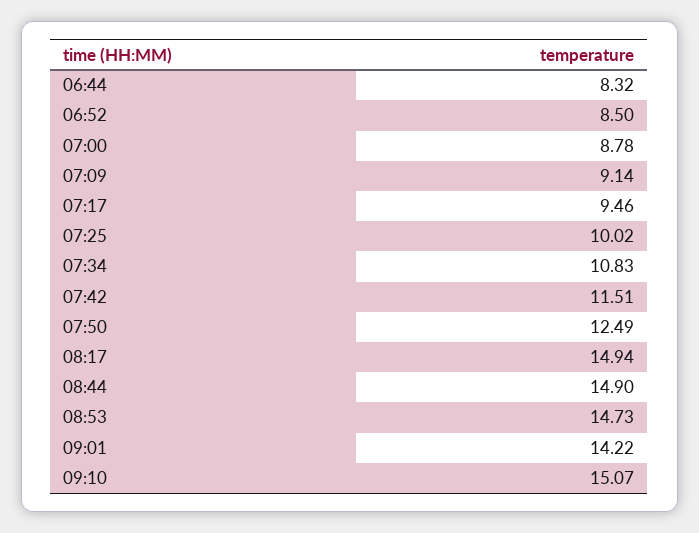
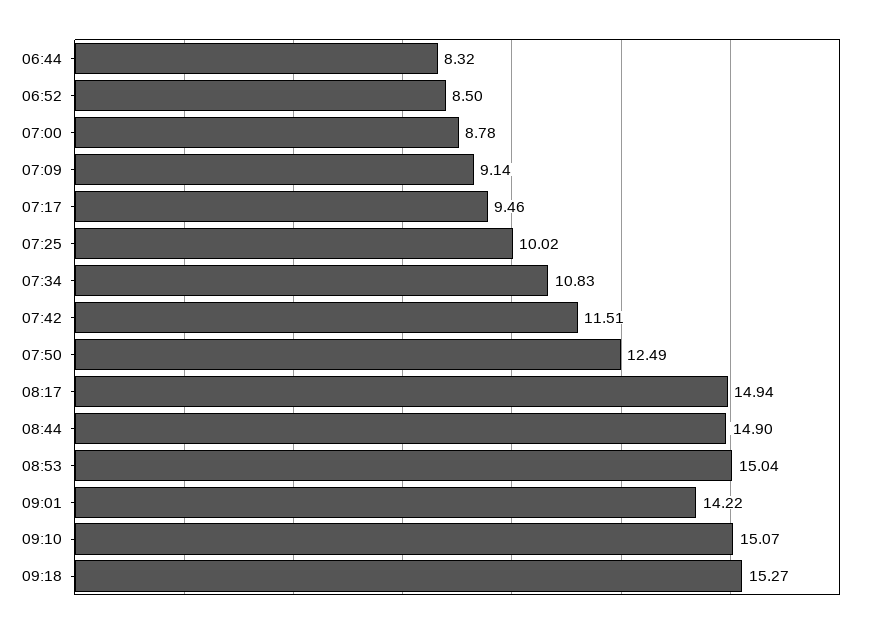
08:53: 14.73 -> 15.04
09:18: none -> 15.27

